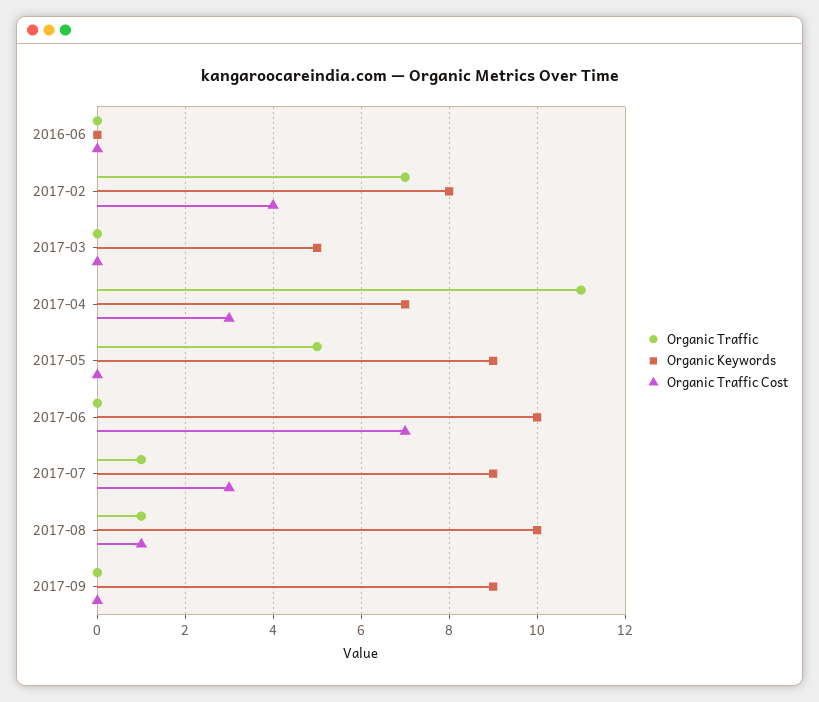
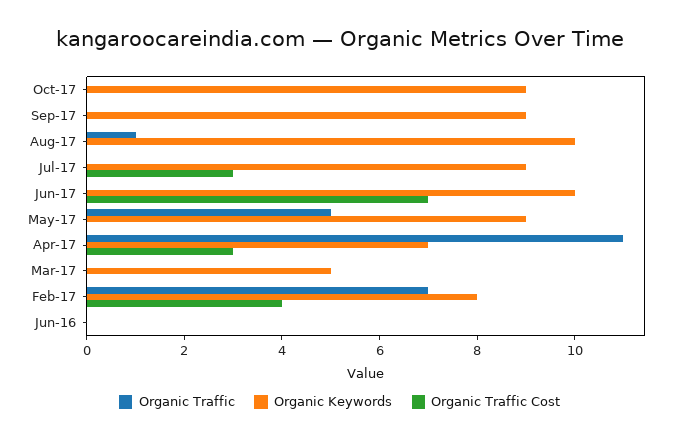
Organic Traffic, 2017-07: 1 -> 0
Organic Traffic Cost, 2017-08: 1 -> 0
Organic Traffic, Oct-17: none -> 0
Organic Keywords, Oct-17: none -> 9
Organic Traffic Cost, Oct-17: none -> 0

